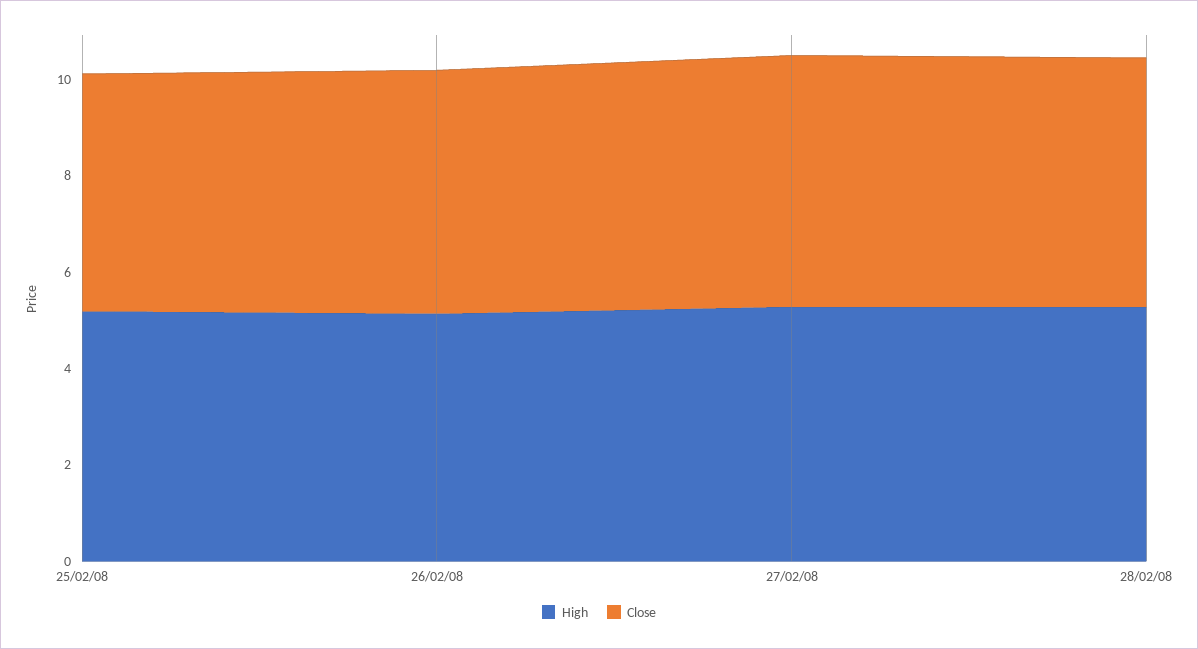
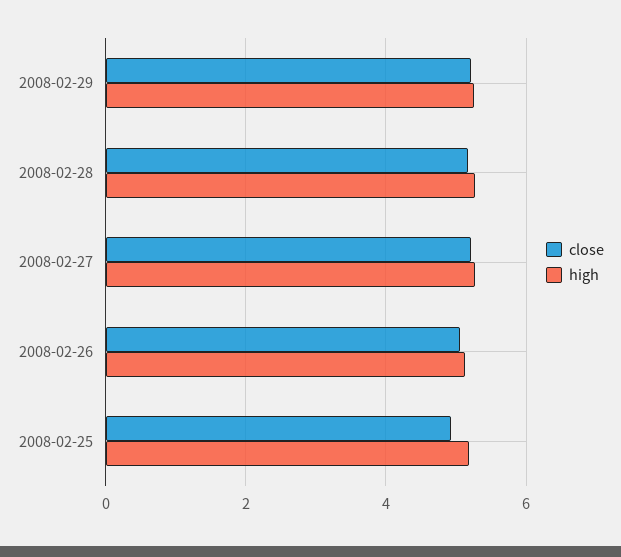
Close, 2008-02-29: none -> 5.2
High, 2008-02-29: none -> 5.2

